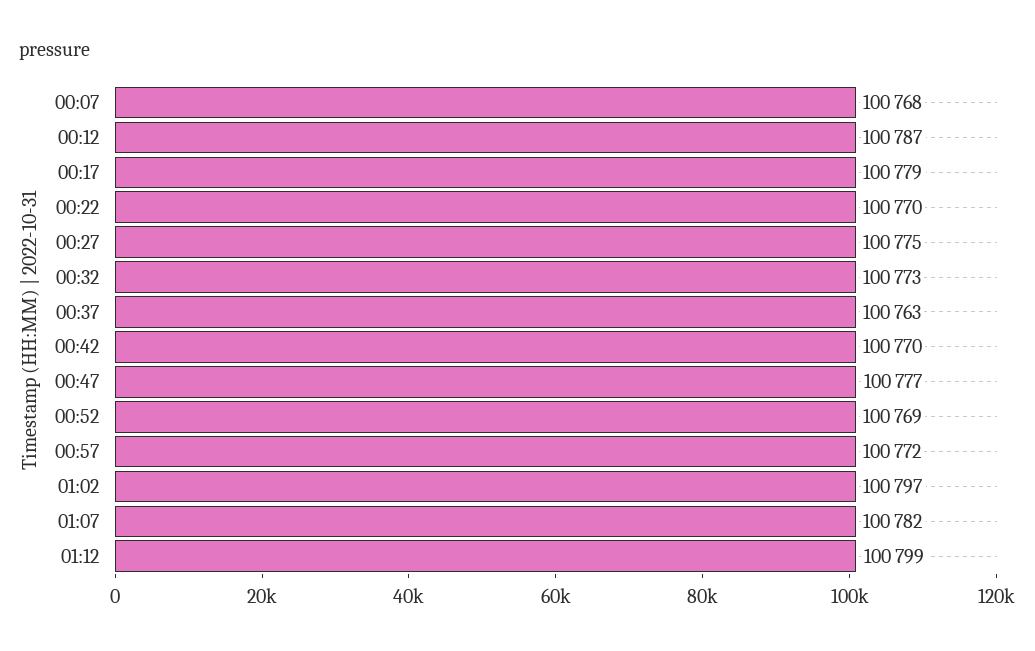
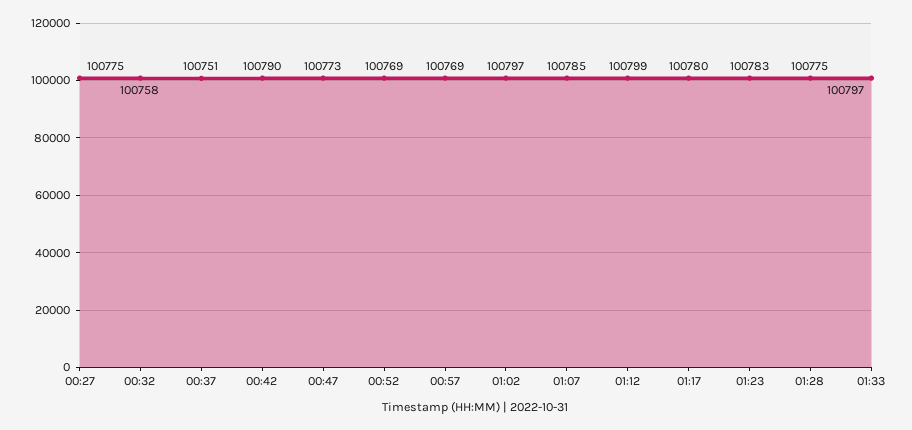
00:07: 100768 -> none
00:12: 100787 -> none
00:17: 100779 -> none
00:22: 100770 -> none
00:32: 100773 -> 100758
00:37: 100763 -> 100751
00:42: 100770 -> 100790
00:47: 100777 -> 100773
00:57: 100772 -> 100769
01:07: 100782 -> 100785
01:17: none -> 100780
01:23: none -> 100783
01:28: none -> 100775
01:33: none -> 100797

